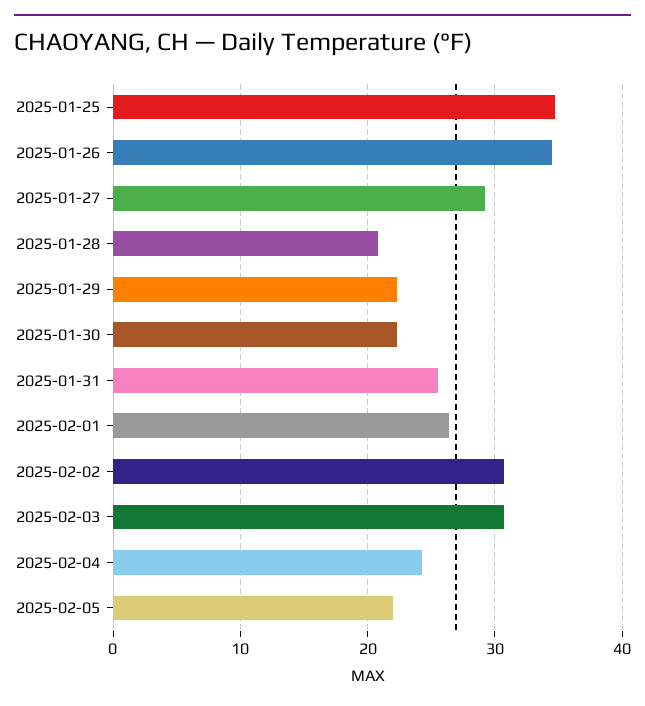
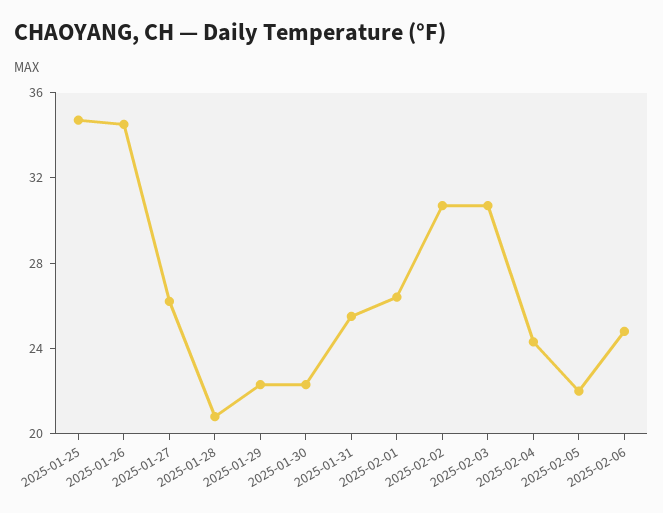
2025-01-27: 29 -> 26
2025-02-06: none -> 25

